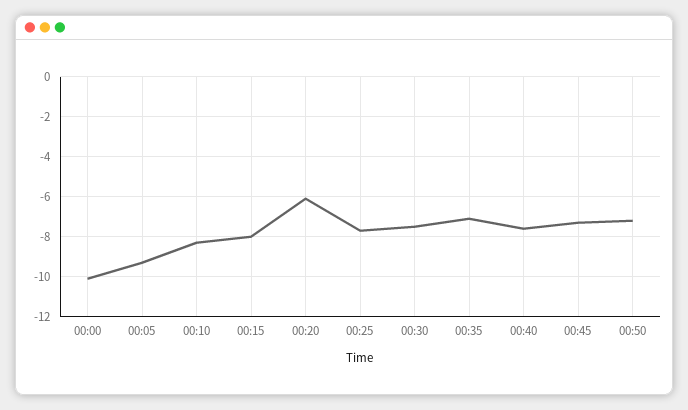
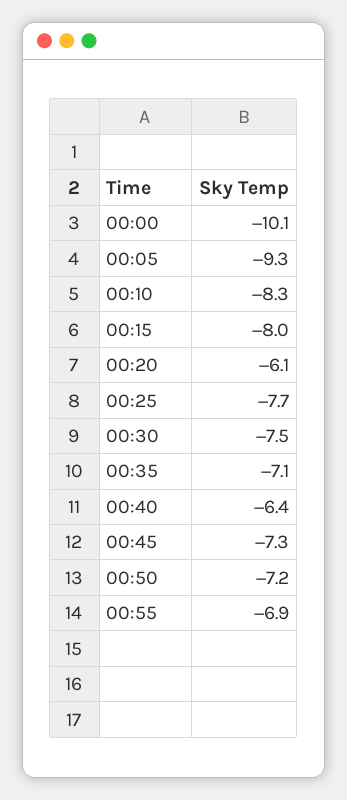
00:40: -7.5 -> -6.4
00:55: none -> -6.9

